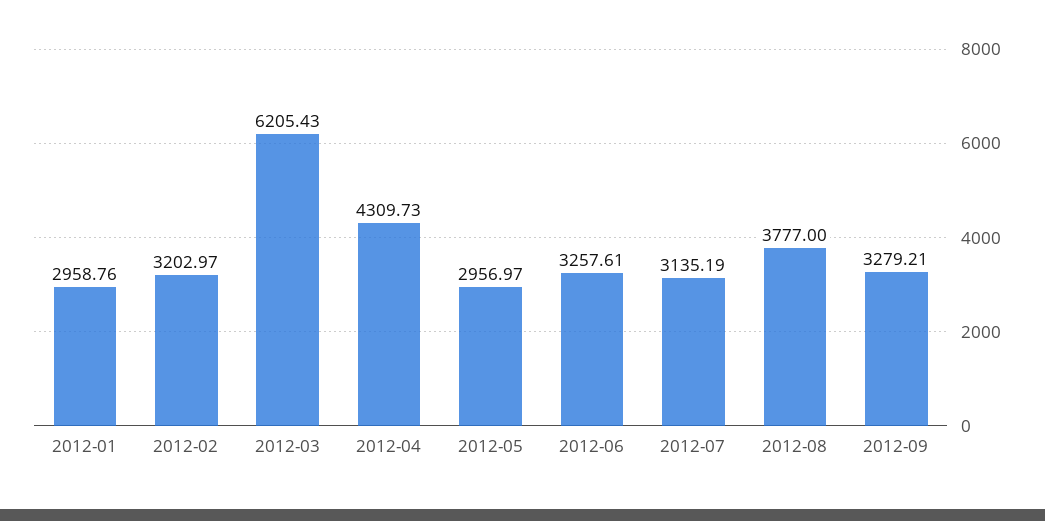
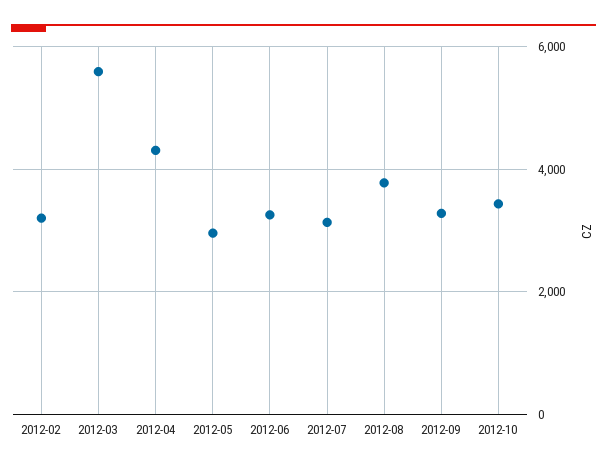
2012-01: 2958.76 -> none
2012-03: 6205.43 -> 5600
2012-10: none -> 3400

